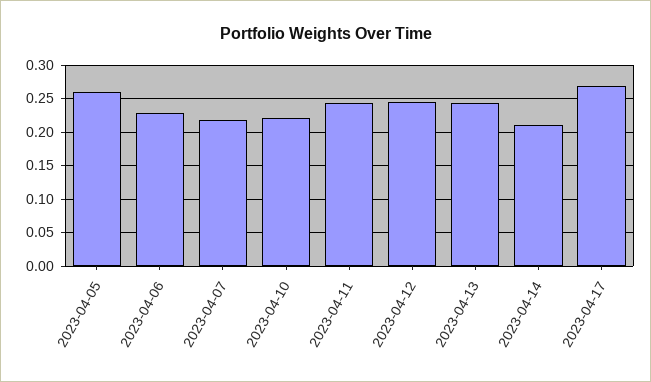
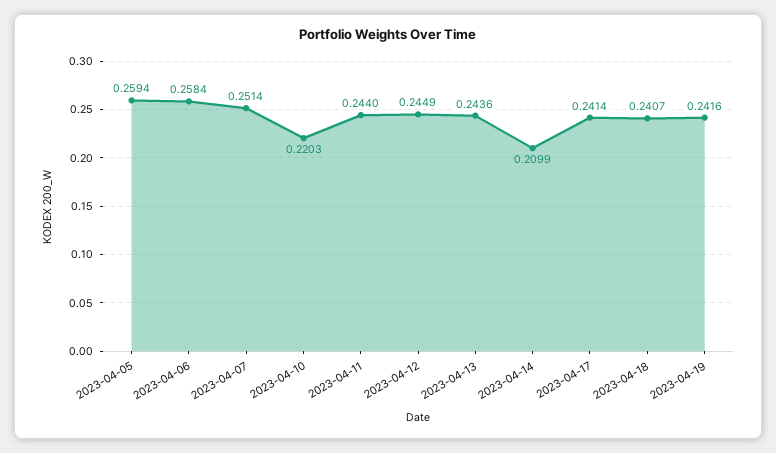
2023-04-06: 0.23 -> 0.2584
2023-04-07: 0.22 -> 0.2514
2023-04-17: 0.27 -> 0.2414
2023-04-18: none -> 0.2407
2023-04-19: none -> 0.2416

